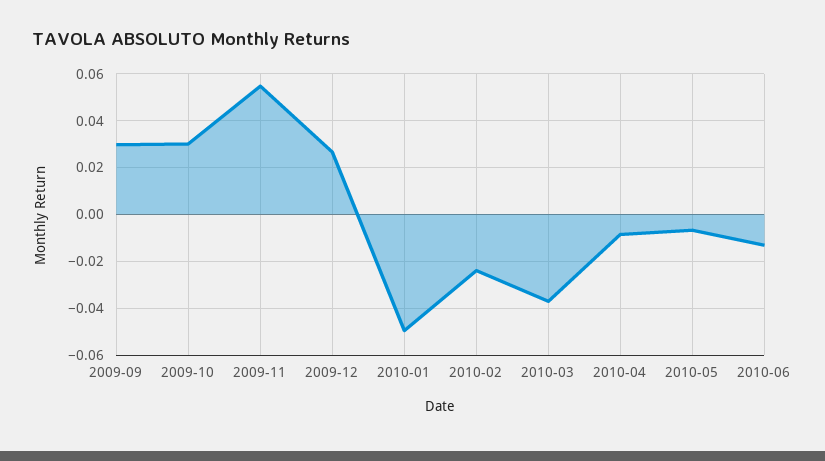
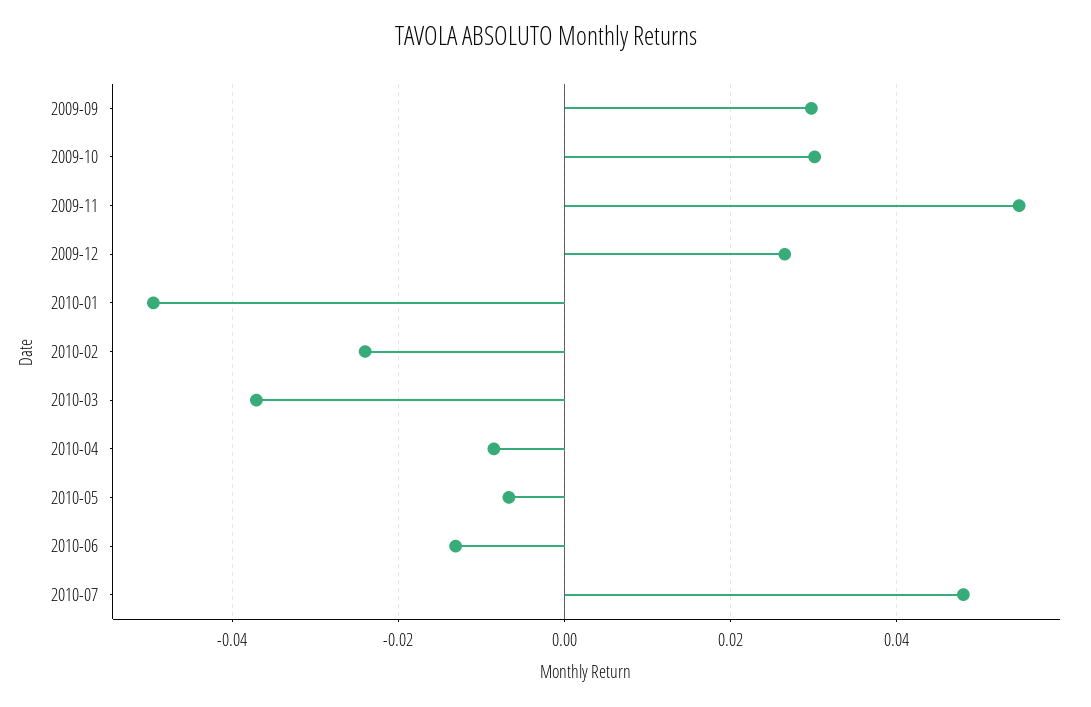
2010-07: none -> 0.048

